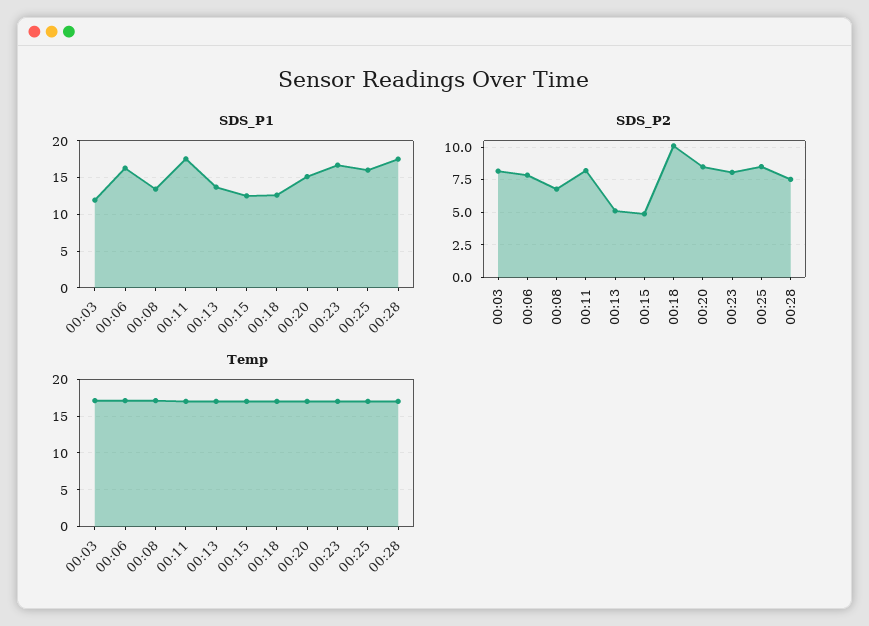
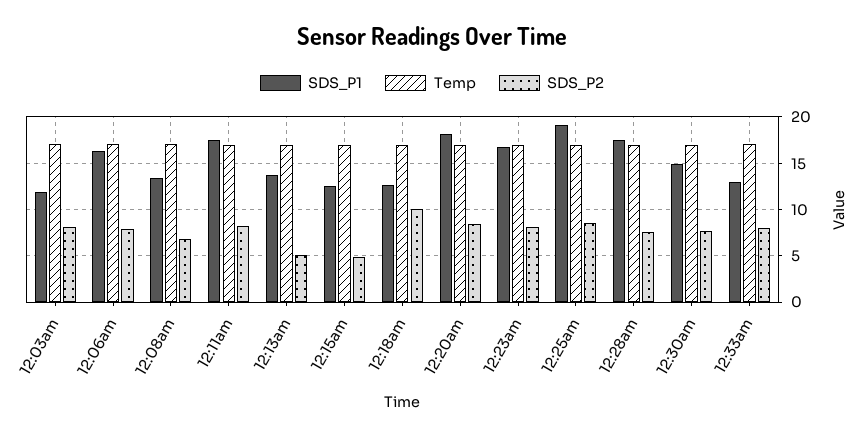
SDS_P1, 00:20: 15 -> 18
SDS_P1, 00:25: 16 -> 19
SDS_P1, 12:30am: none -> 15
Temp, 12:30am: none -> 17
SDS_P2, 12:30am: none -> 8
SDS_P1, 12:33am: none -> 13
Temp, 12:33am: none -> 17
SDS_P2, 12:33am: none -> 8

